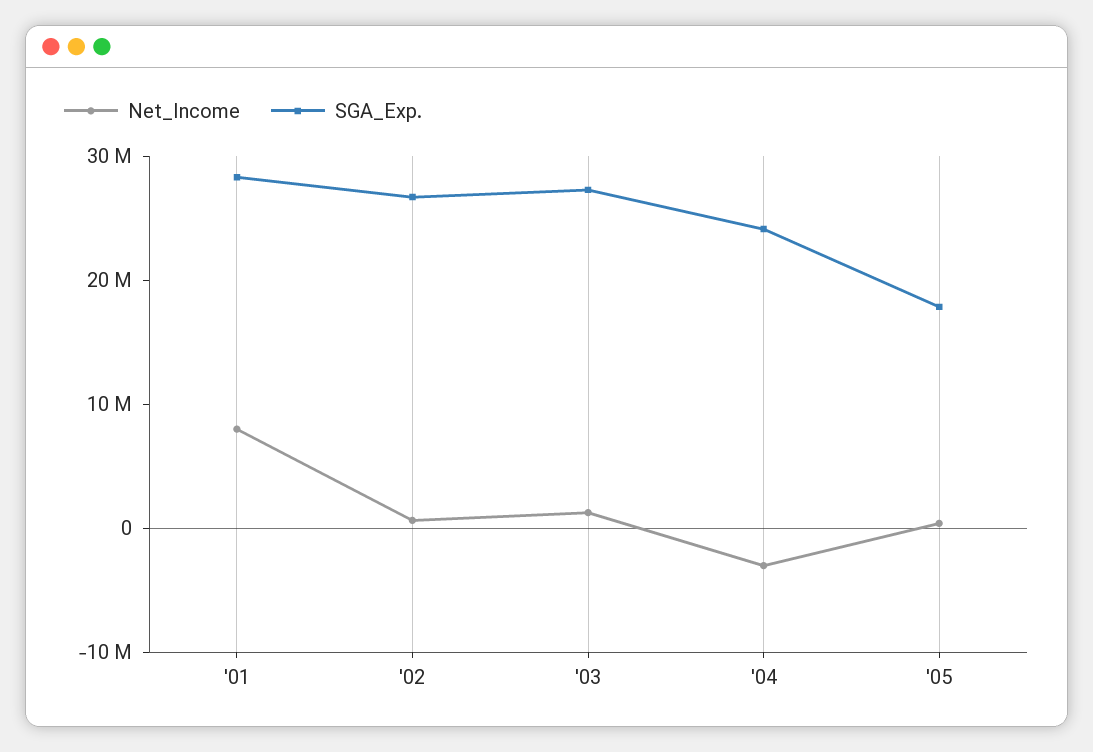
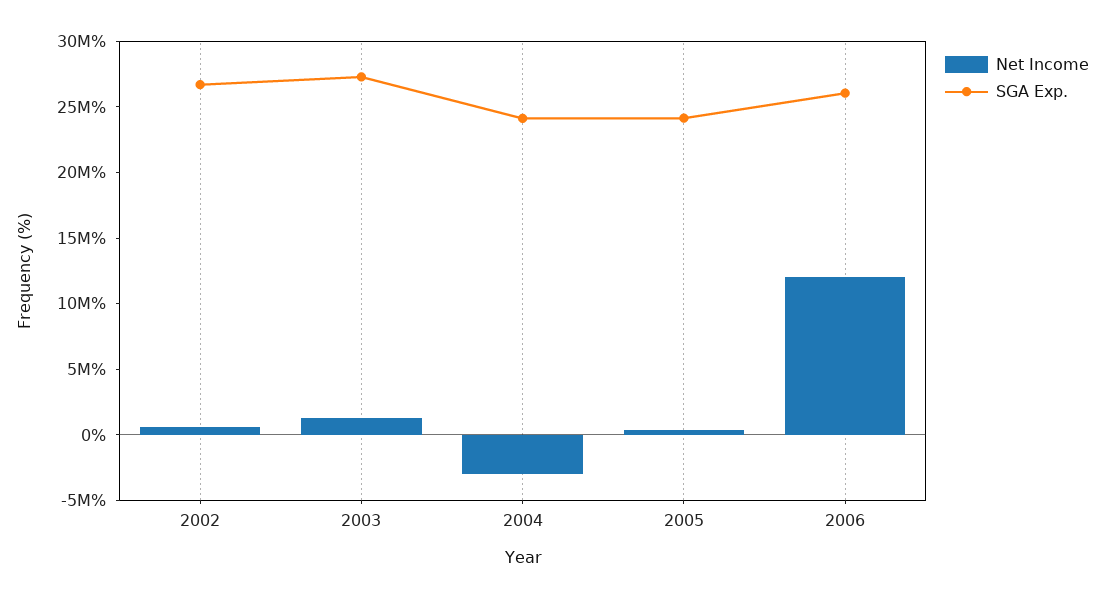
Net_Income, '01: 8000000 -> none
SGA_Exp., '01: 28000000 -> none
SGA_Exp., '05: 18000000 -> 24000000
Net_Income, 2006: none -> 12000000
SGA_Exp., 2006: none -> 26000000

